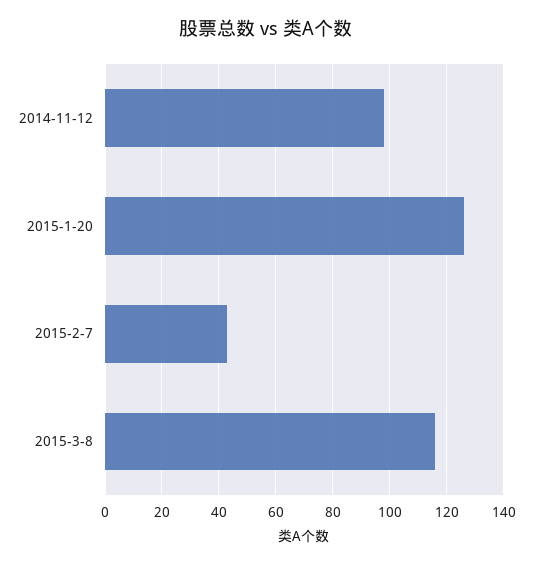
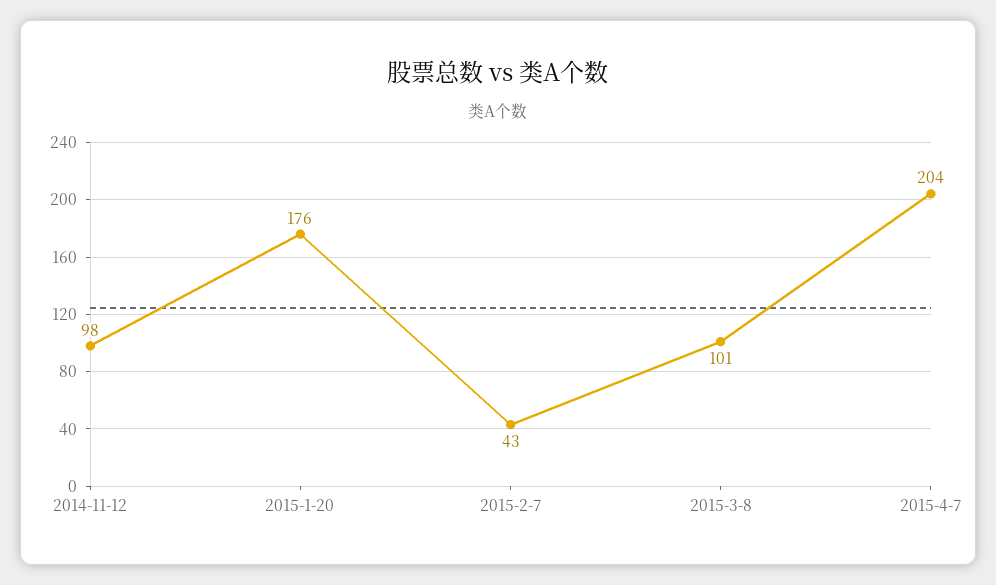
2015-1-20: 125 -> 176
2015-3-8: 115 -> 101
2015-4-7: none -> 204

